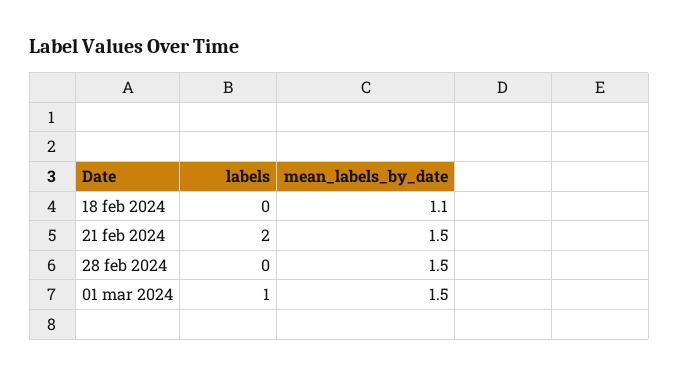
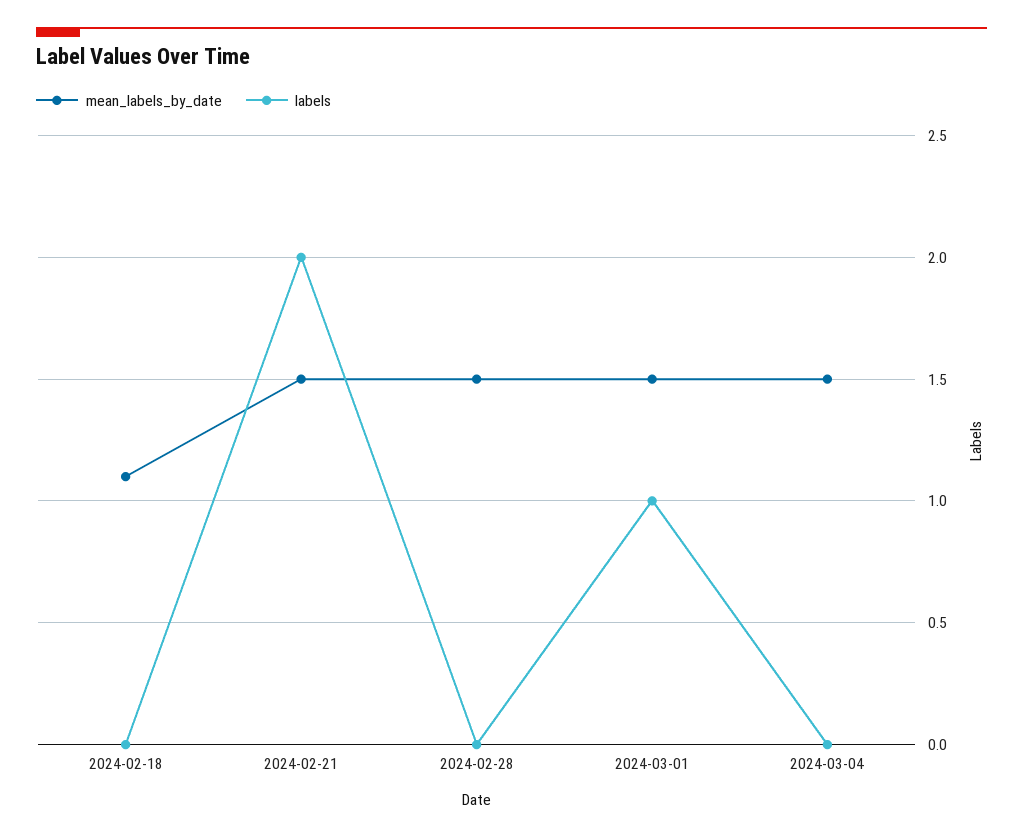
mean_labels_by_date, 2024-03-04: none -> 1.5
labels, 2024-03-04: none -> 0

